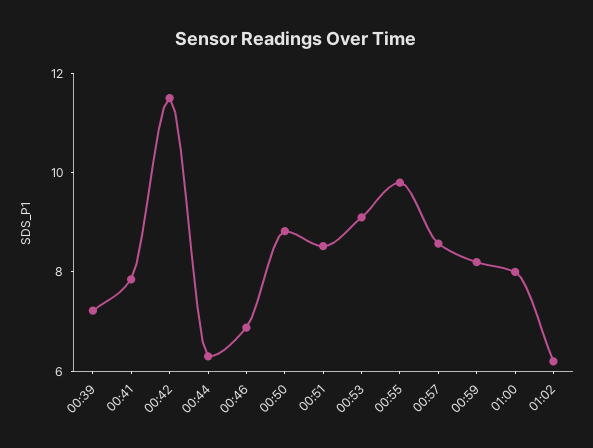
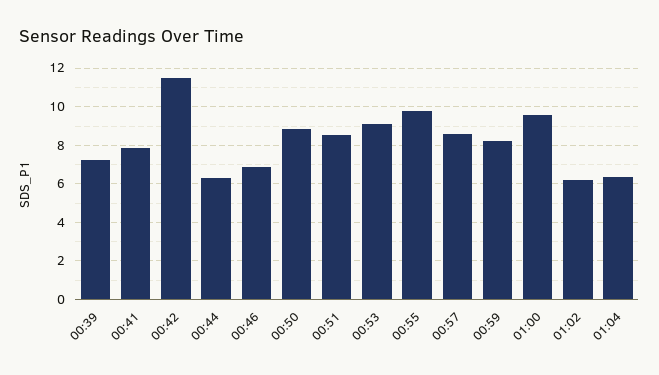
01:00: 8 -> 9.5
01:04: none -> 6.5

